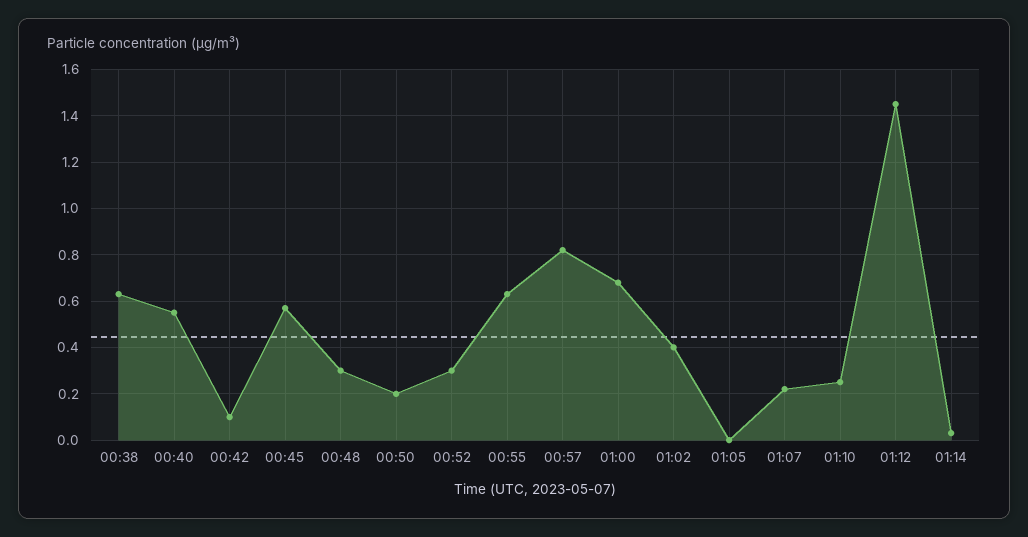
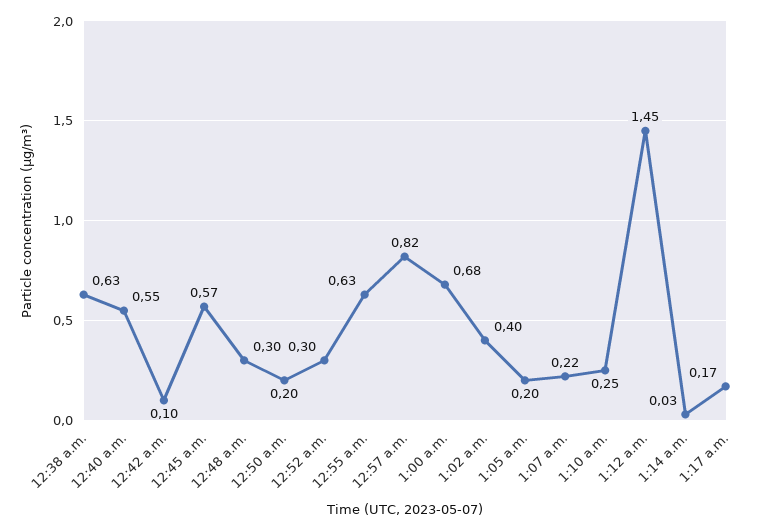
01:05: 0 -> 0.2
1:17 a.m.: none -> 0.17

